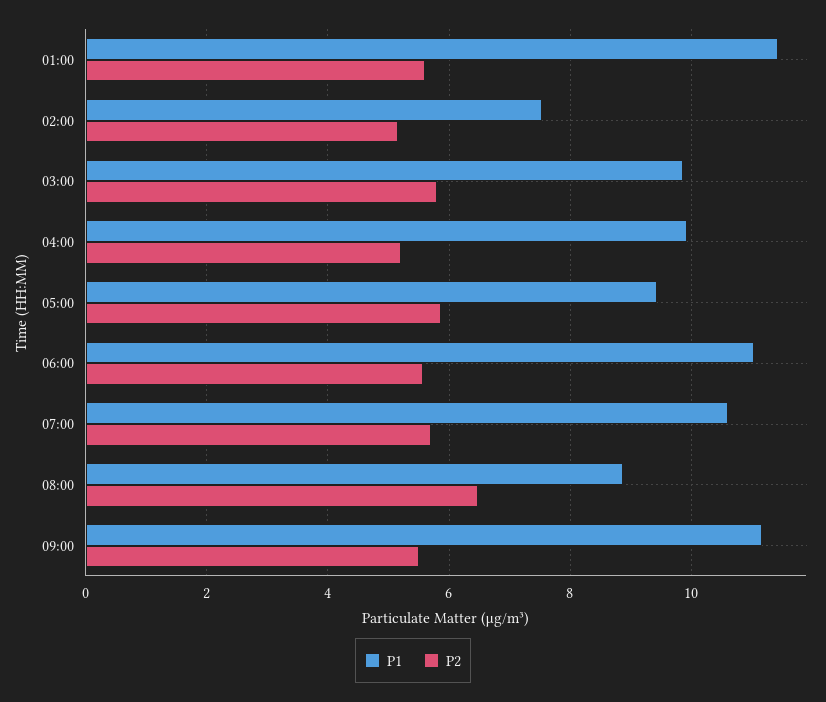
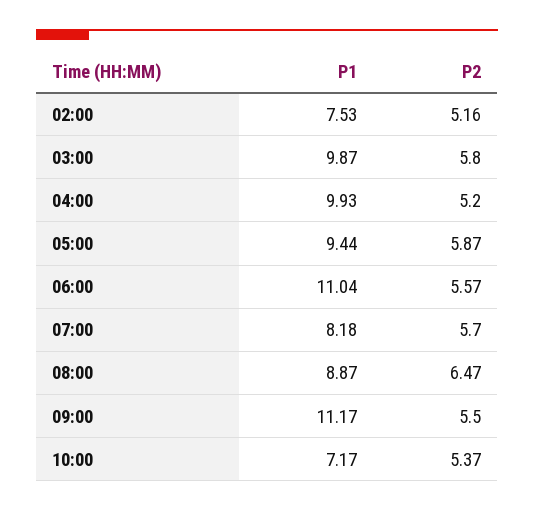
P1, 01:00: 11.4 -> none
P2, 01:00: 5.6 -> none
P1, 07:00: 10.6 -> 8.18
P1, 10:00: none -> 7.17
P2, 10:00: none -> 5.37

